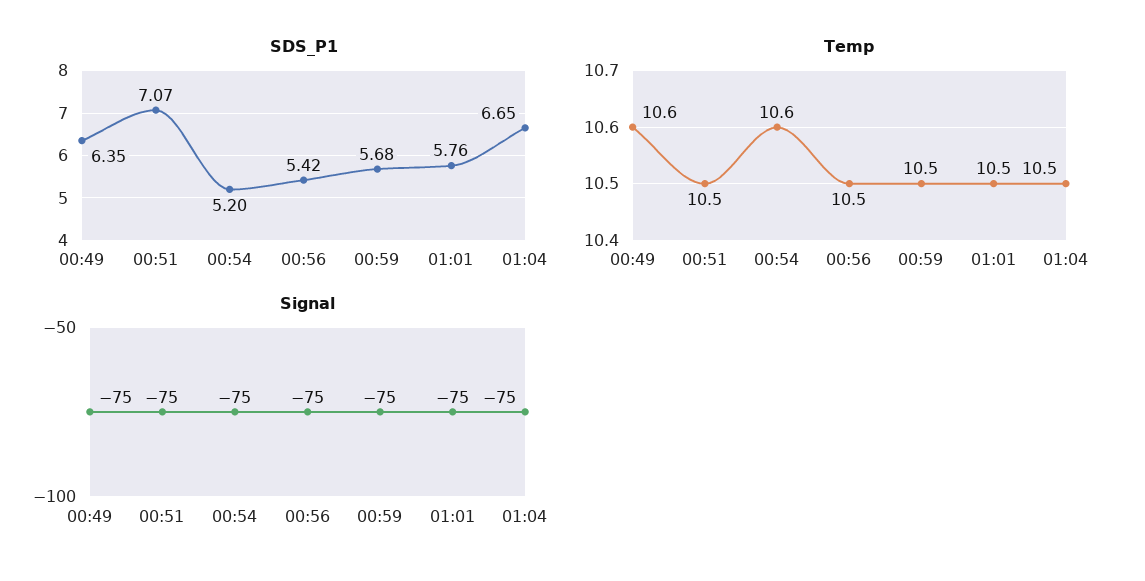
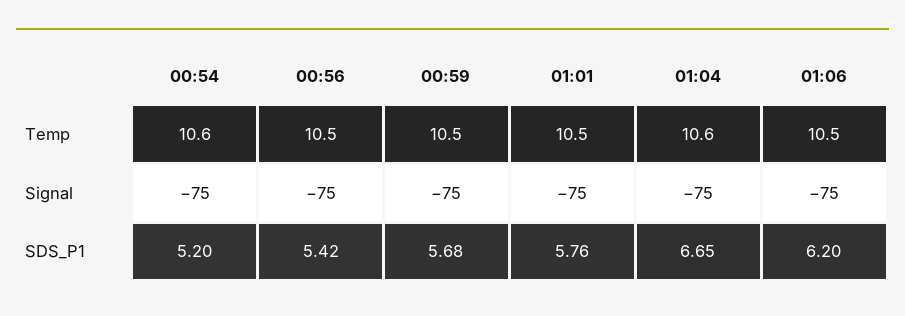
SDS_P1, 00:49: 6.35 -> none
SDS_P1, 00:51: 7.07 -> none
Temp, 00:49: 10.6 -> none
Temp, 00:51: 10.5 -> none
Temp, 01:04: 10.5 -> 10.6
Signal, 00:49: -75 -> none
Signal, 00:51: -75 -> none
Temp, 01:06: none -> 10.5
Signal, 01:06: none -> -75
SDS_P1, 01:06: none -> 6.2

